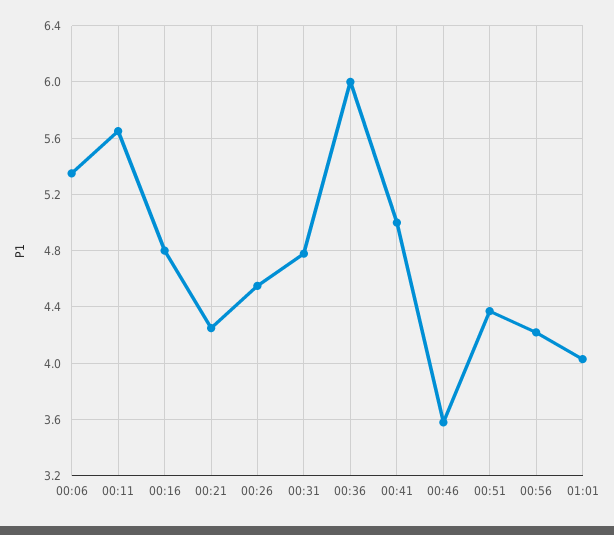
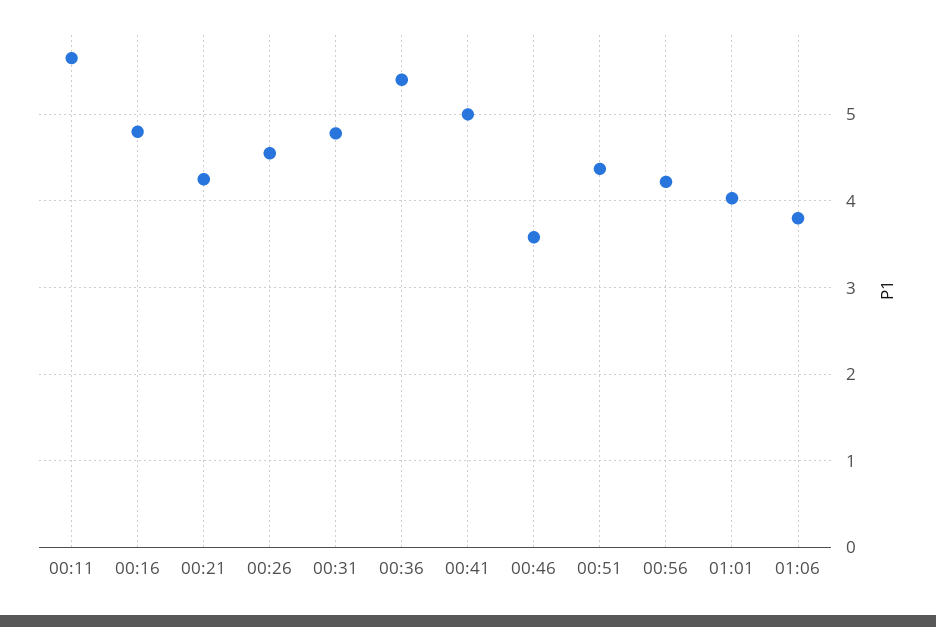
00:06: 5.35 -> none
00:36: 6 -> 5.4
01:06: none -> 3.8

